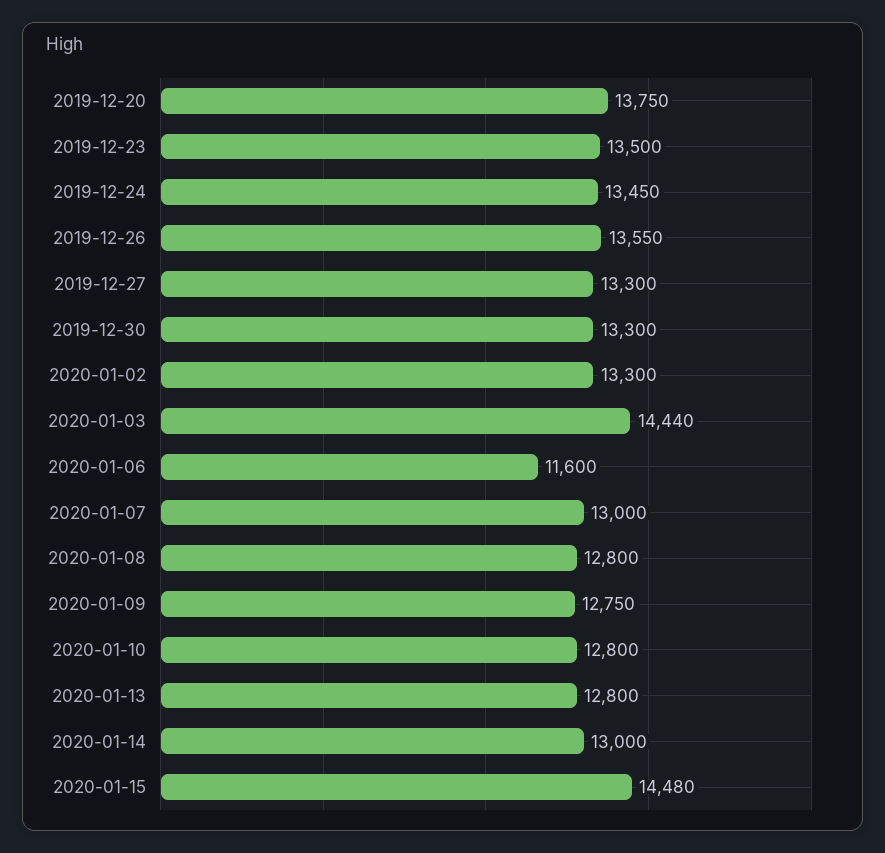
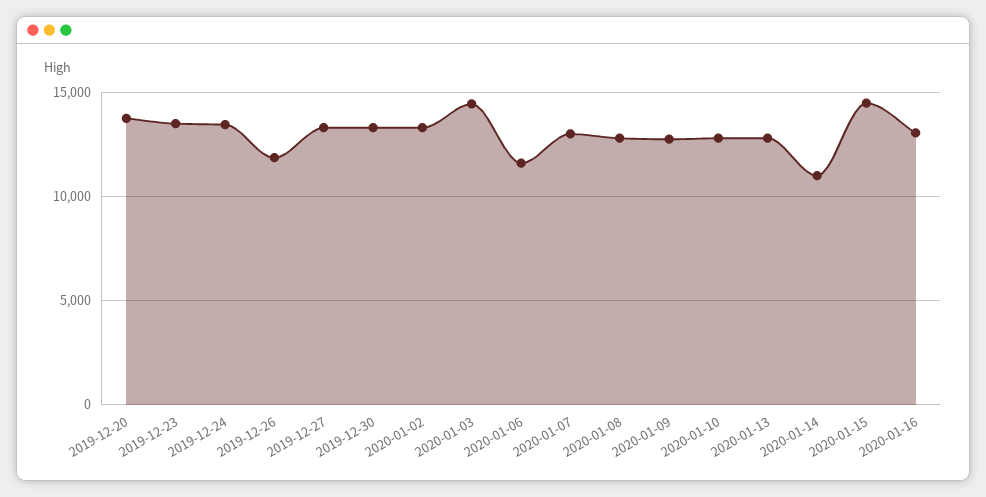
2019-12-26: 13550 -> 12000
2020-01-14: 13000 -> 11000
2020-01-16: none -> 13000

